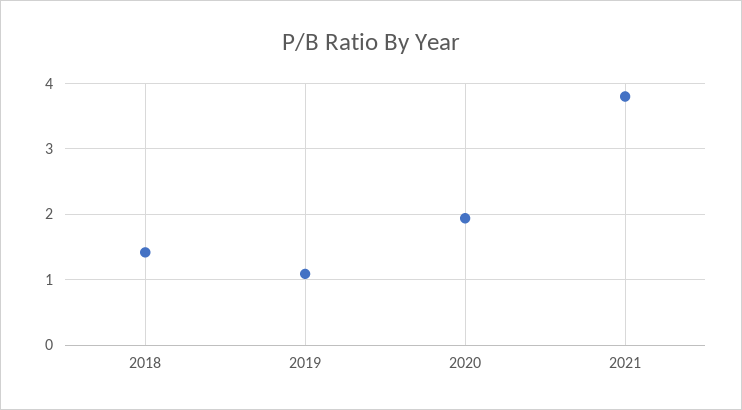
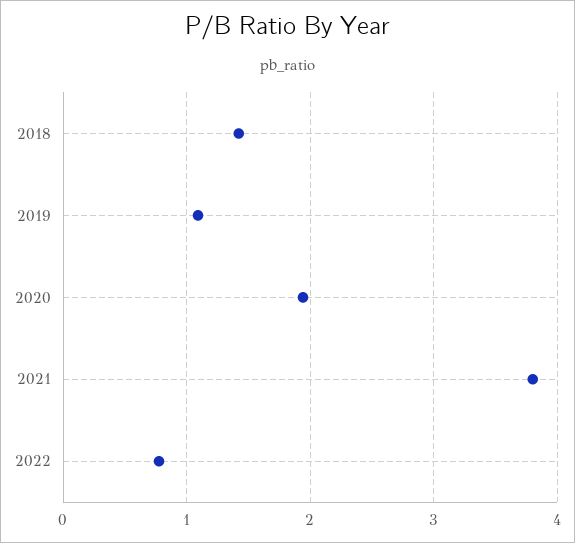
2022: none -> 0.8

